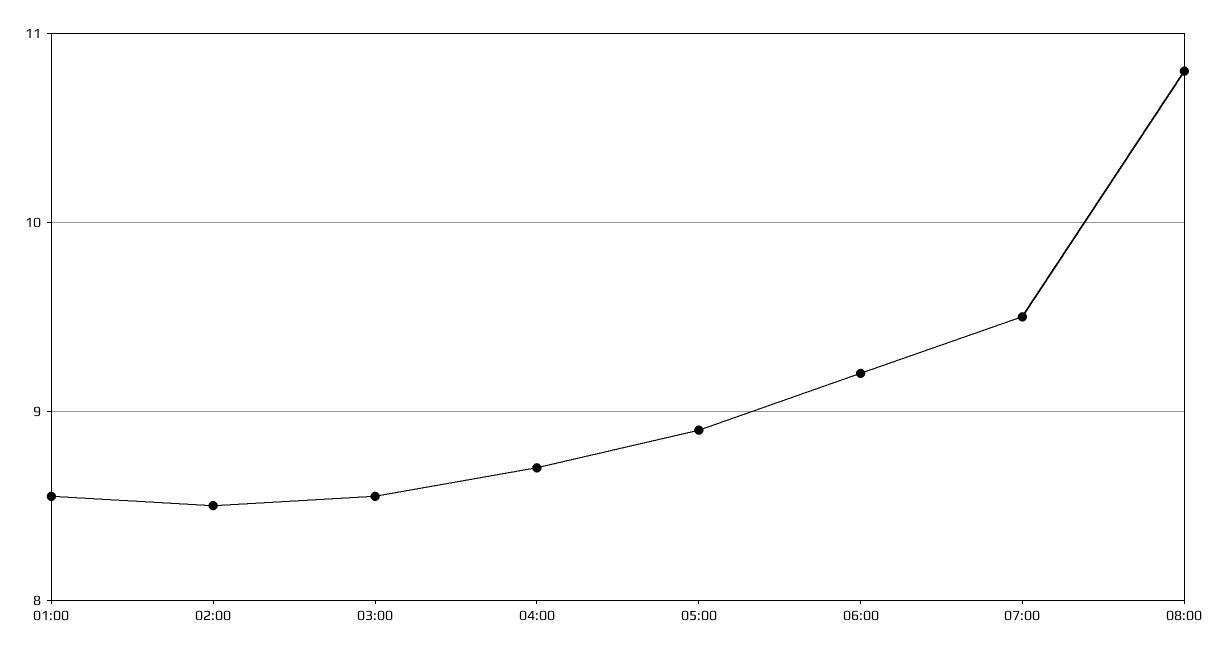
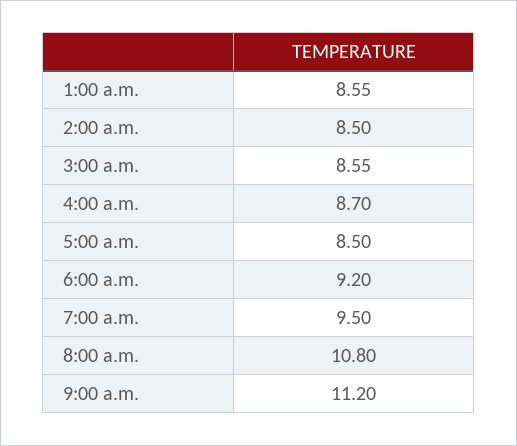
05:00: 8.9 -> 8.5
9:00 a.m.: none -> 11.2

